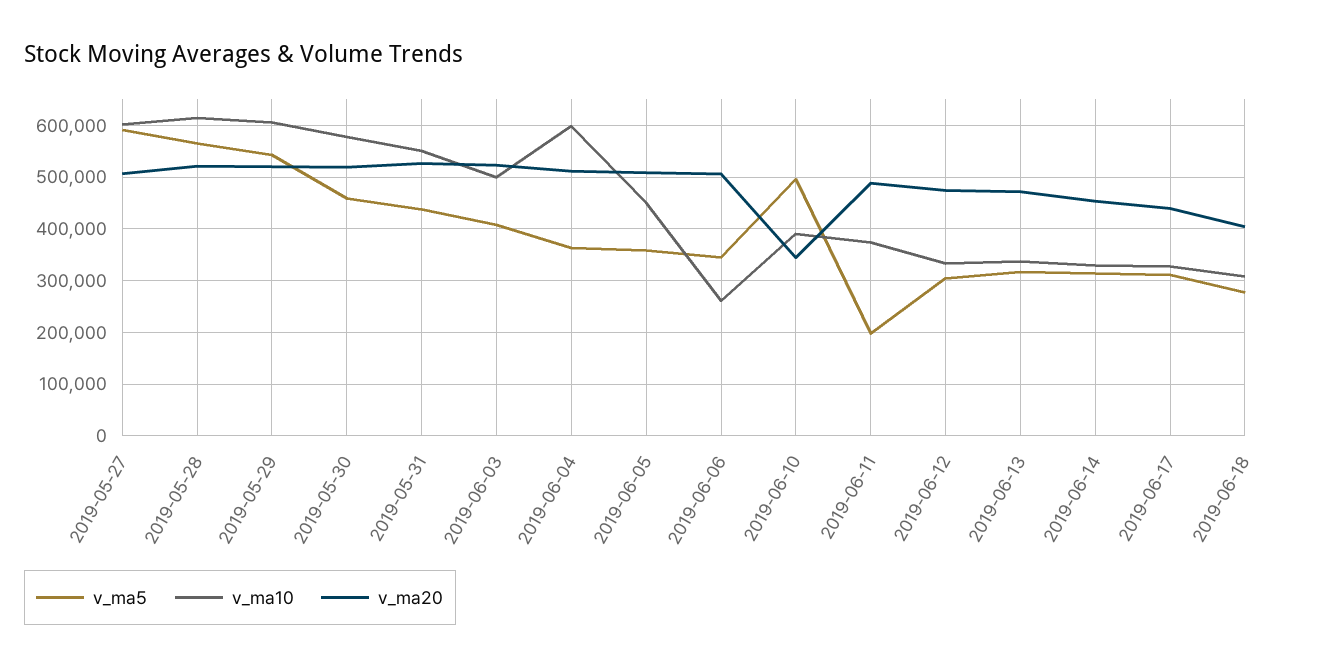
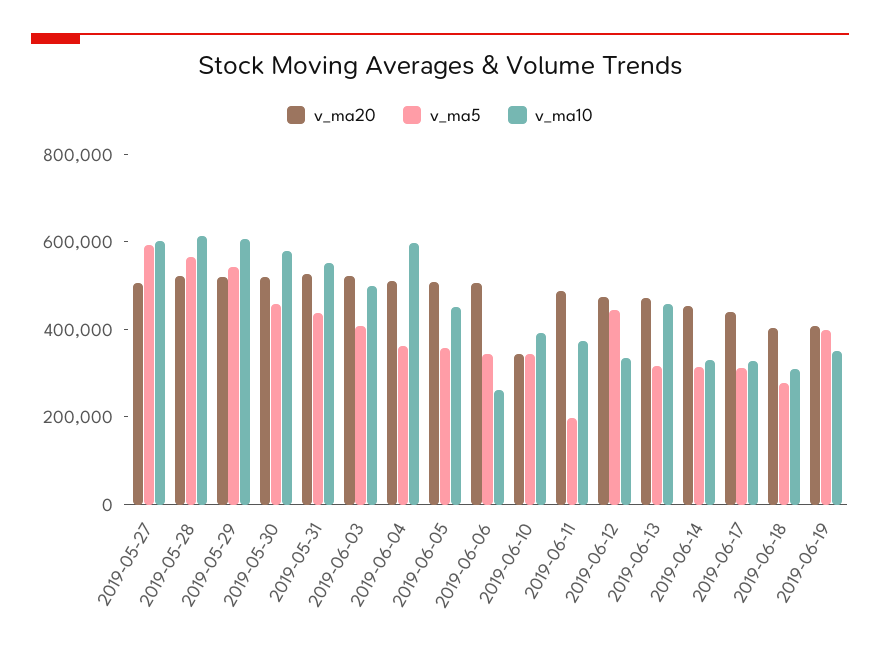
v_ma5, 2019-06-10: 500000 -> 350000
v_ma5, 2019-06-12: 300000 -> 450000
v_ma10, 2019-06-13: 340000 -> 450000
v_ma20, 2019-06-19: none -> 400000
v_ma5, 2019-06-19: none -> 400000
v_ma10, 2019-06-19: none -> 350000

